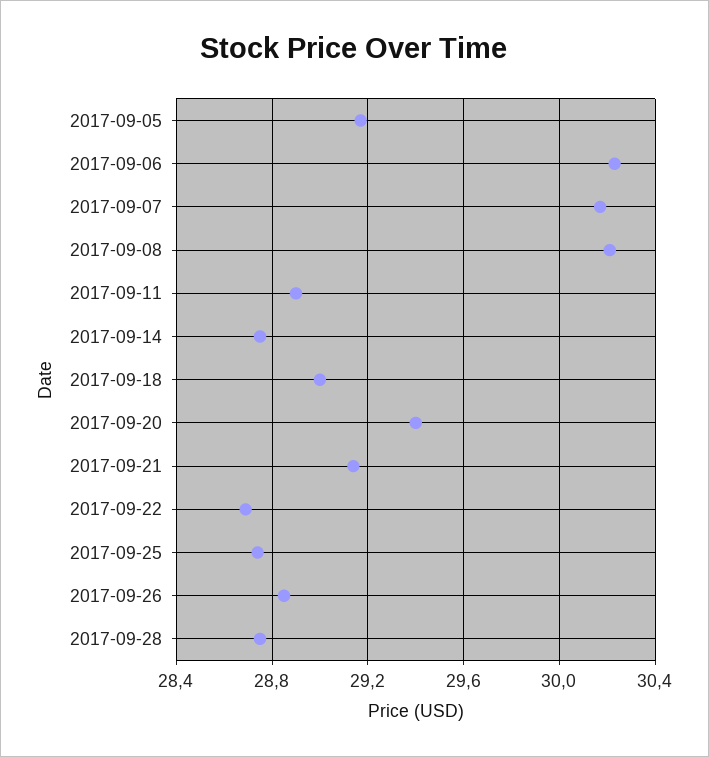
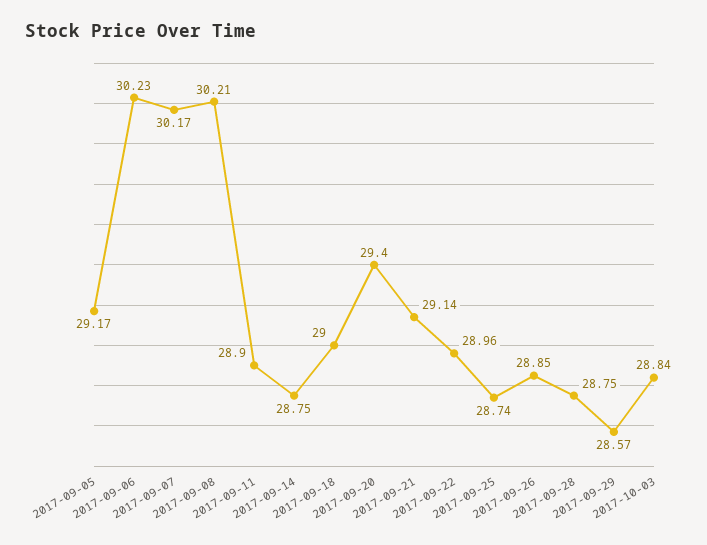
2017-09-22: 28.7 -> 28.96
2017-09-29: none -> 28.57
2017-10-03: none -> 28.84

